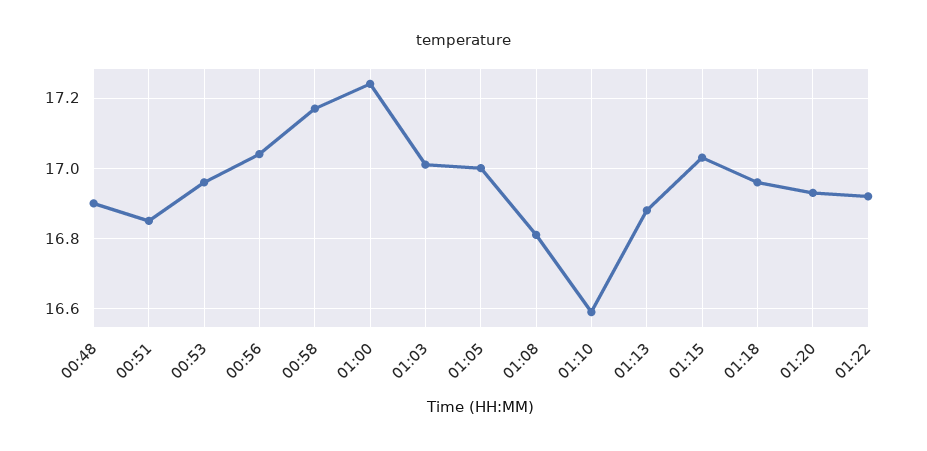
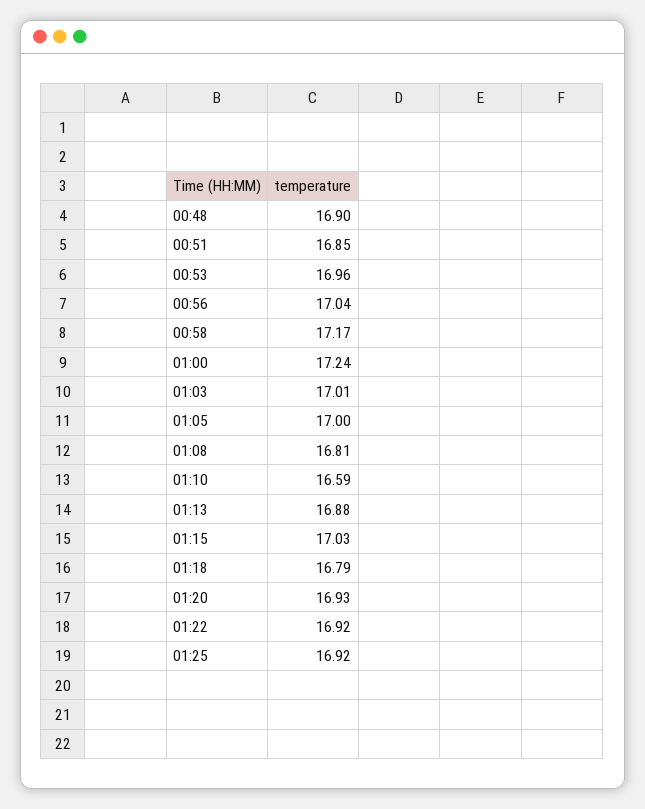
01:18: 16.95 -> 16.79
01:25: none -> 16.92

